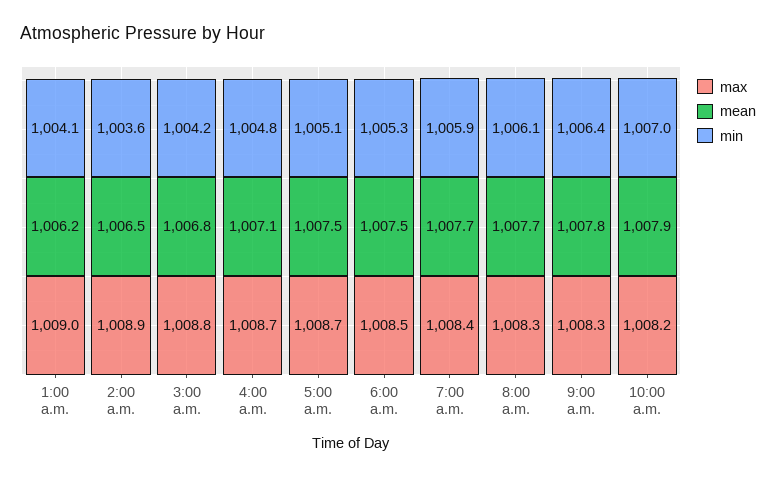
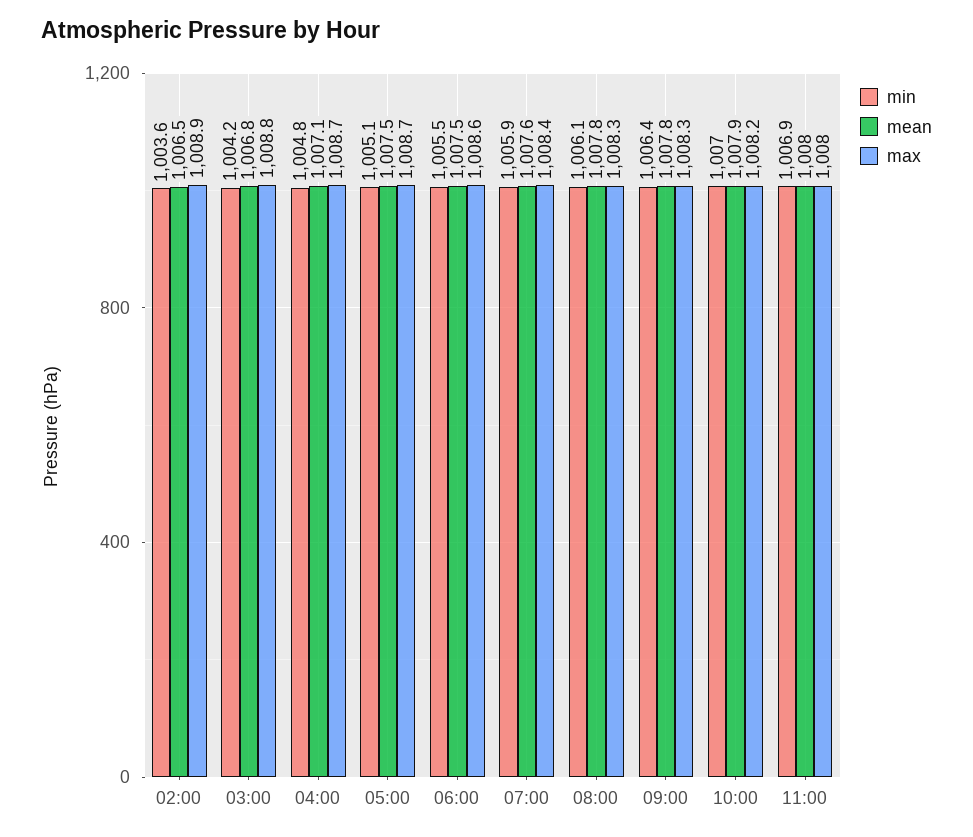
max, 1:00 a.m.: 1009 -> none
mean, 1:00 a.m.: 1006.2 -> none
min, 1:00 a.m.: 1004.1 -> none
max, 6:00 a.m.: 1008.5 -> 1008.6
min, 6:00 a.m.: 1005.3 -> 1005.5
mean, 7:00 a.m.: 1007.7 -> 1007.6
mean, 8:00 a.m.: 1007.7 -> 1007.8
min, 11:00: none -> 1006.9
mean, 11:00: none -> 1008
max, 11:00: none -> 1008

